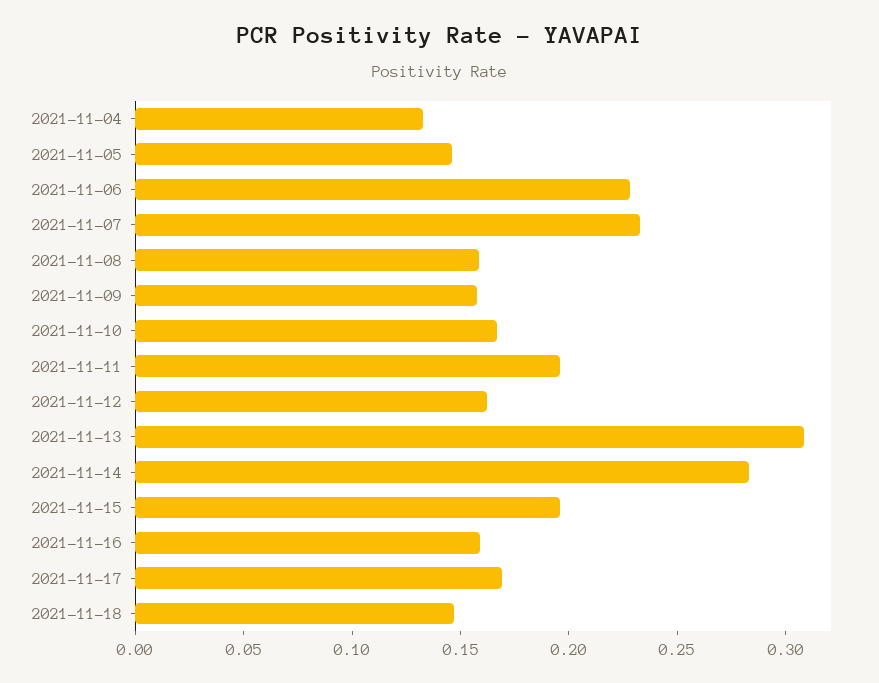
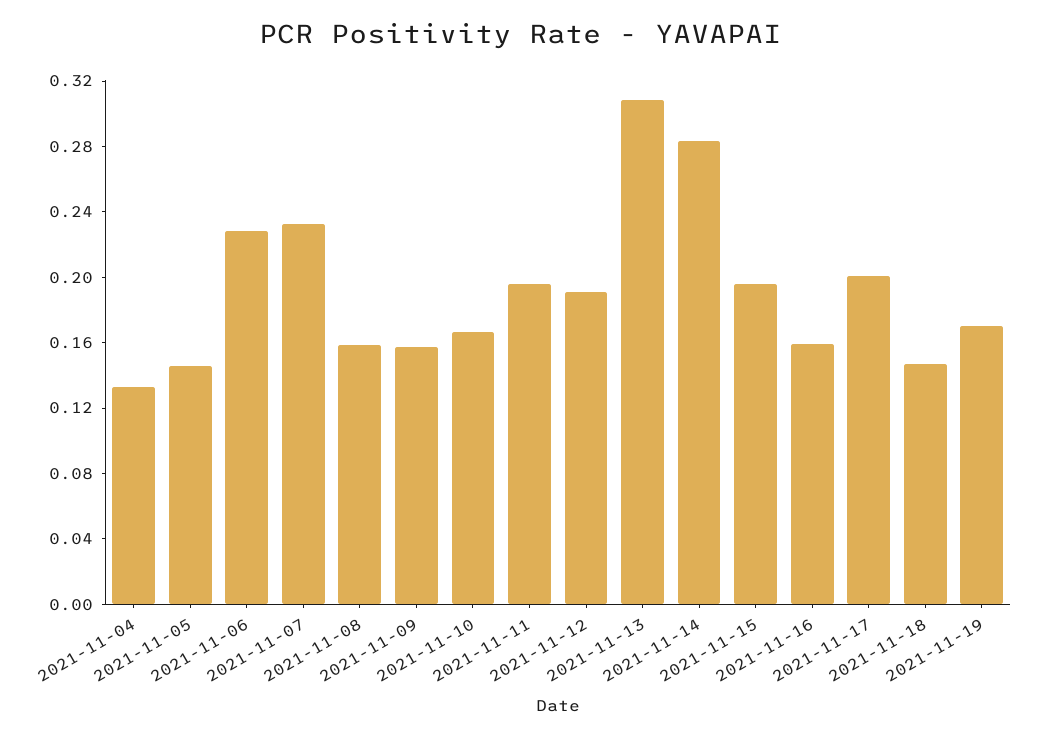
2021-11-12: 0.16 -> 0.19
2021-11-17: 0.17 -> 0.2
2021-11-19: none -> 0.17

